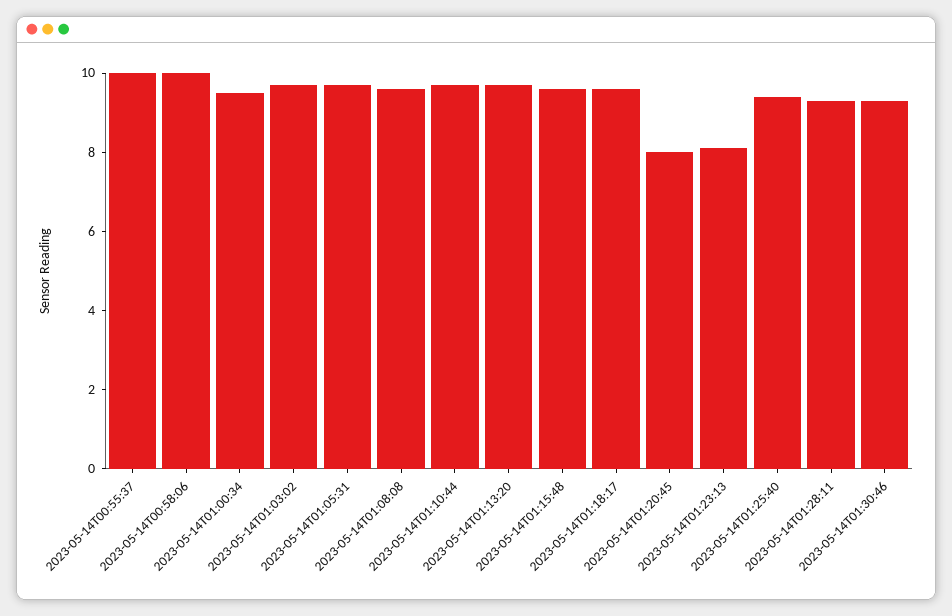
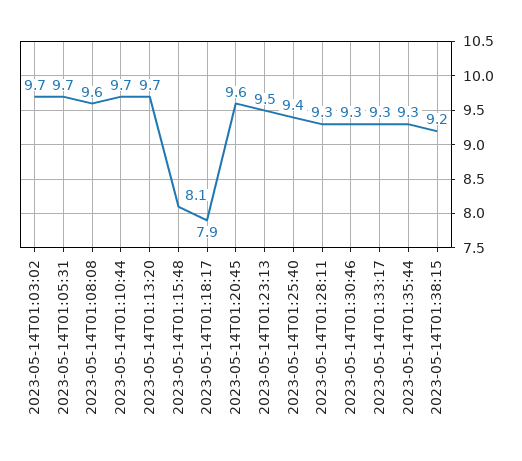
2023-05-14T00:55:37: 10 -> none
2023-05-14T00:58:06: 10 -> none
2023-05-14T01:00:34: 9.5 -> none
2023-05-14T01:15:48: 9.5 -> 8.1
2023-05-14T01:18:17: 9.5 -> 7.9
2023-05-14T01:20:45: 8 -> 9.6
2023-05-14T01:23:13: 8 -> 9.5
2023-05-14T01:33:17: none -> 9.3
2023-05-14T01:35:44: none -> 9.3
2023-05-14T01:38:15: none -> 9.2

